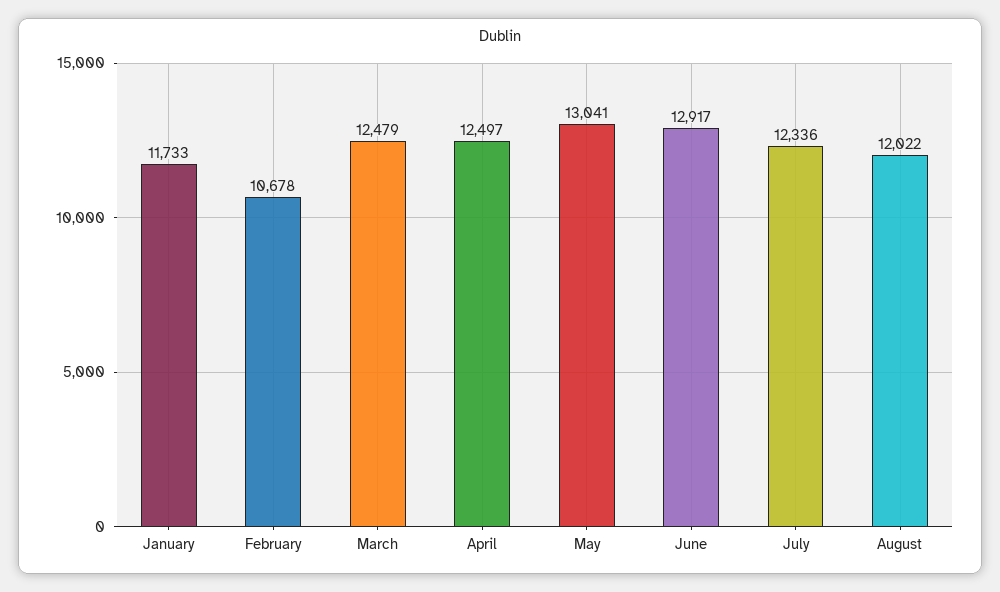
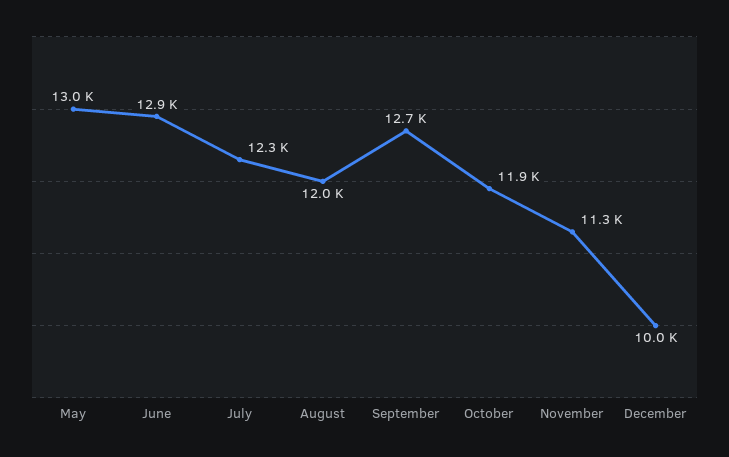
January: 11733 -> none
February: 10678 -> none
March: 12479 -> none
April: 12497 -> none
September: none -> 12700
October: none -> 11900
November: none -> 11300
December: none -> 10000

